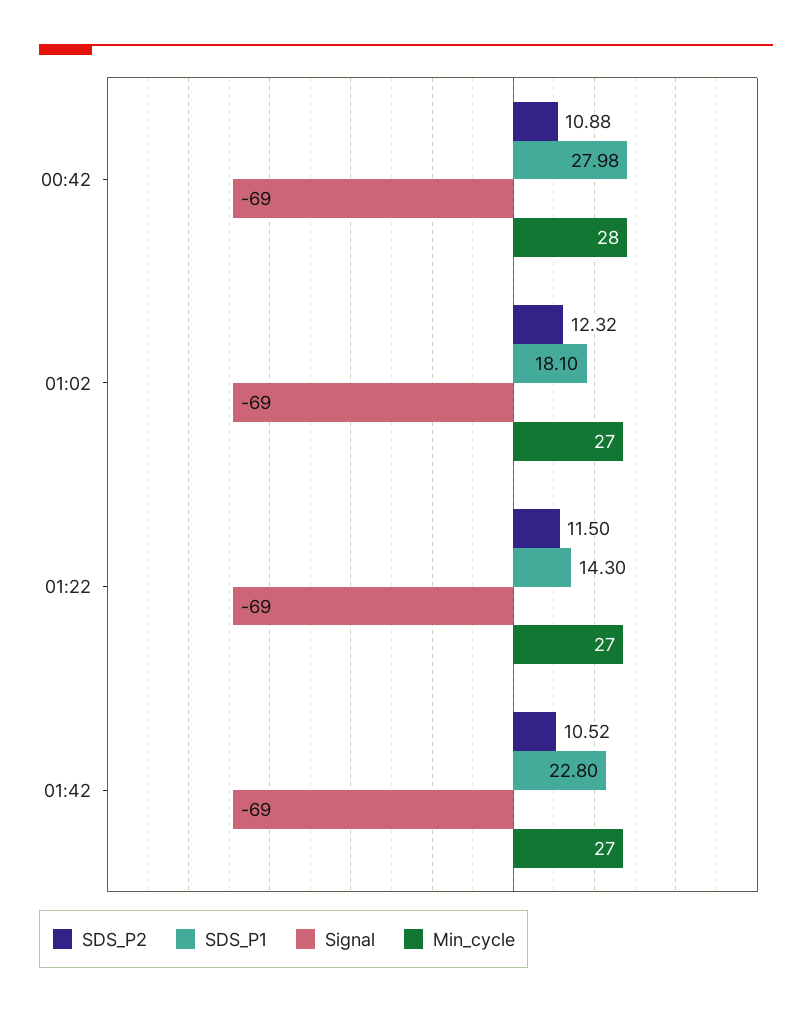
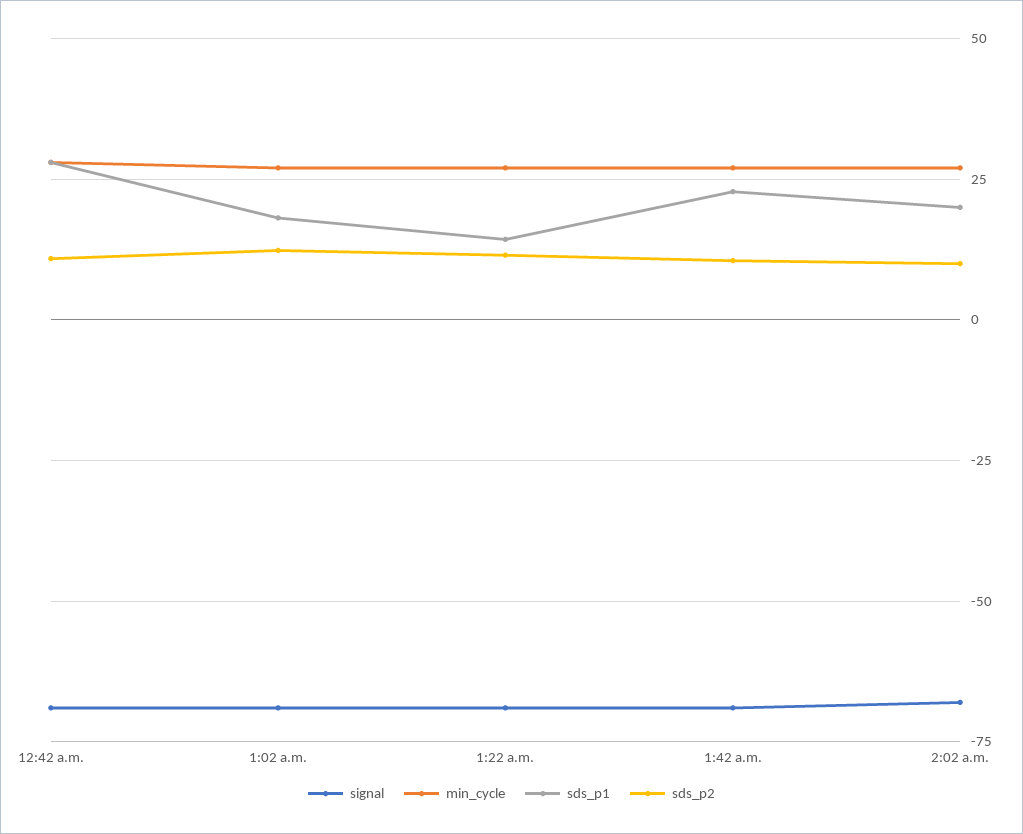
Signal, 2:02 a.m.: none -> -67.5
Min_cycle, 2:02 a.m.: none -> 27.5
SDS_P1, 2:02 a.m.: none -> 20
SDS_P2, 2:02 a.m.: none -> 10

